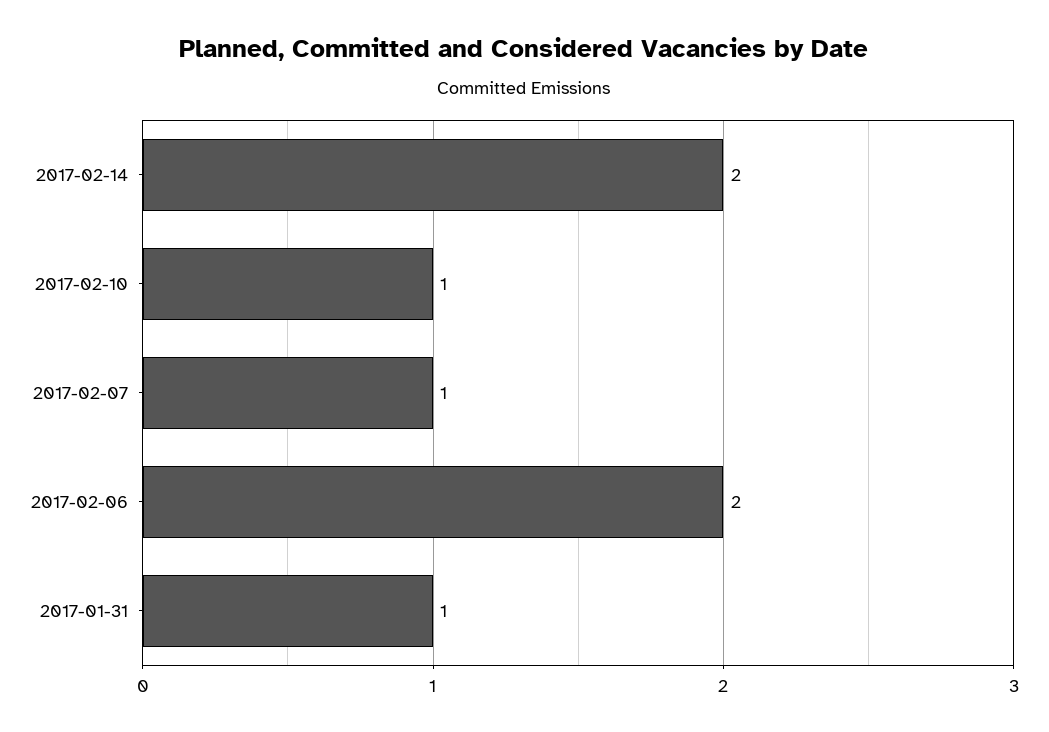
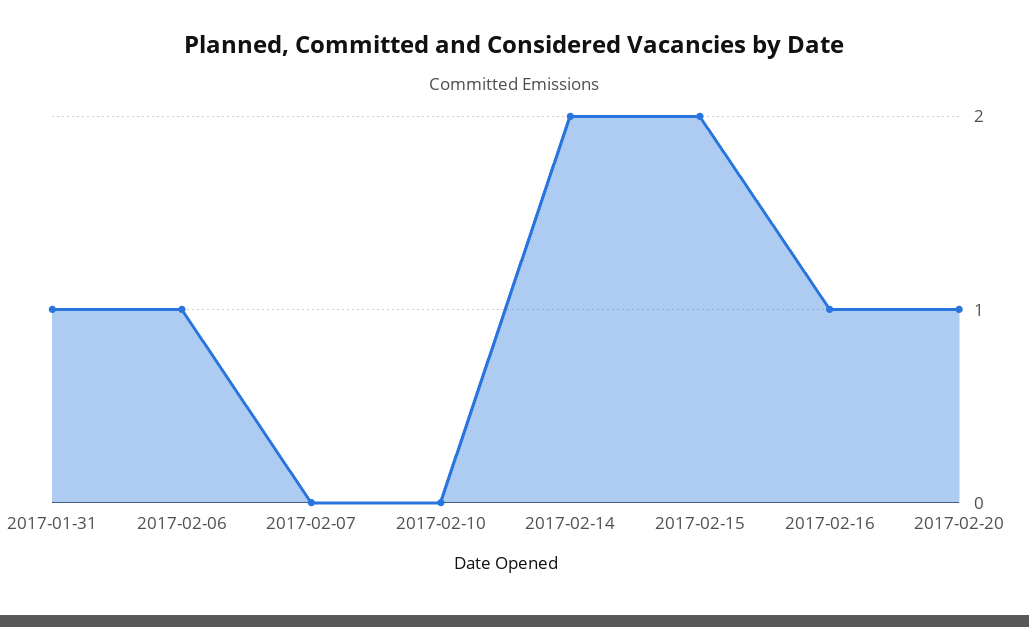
2017-02-10: 1 -> 0
2017-02-07: 1 -> 0
2017-02-06: 2 -> 1
2017-02-15: none -> 2
2017-02-16: none -> 1
2017-02-20: none -> 1

